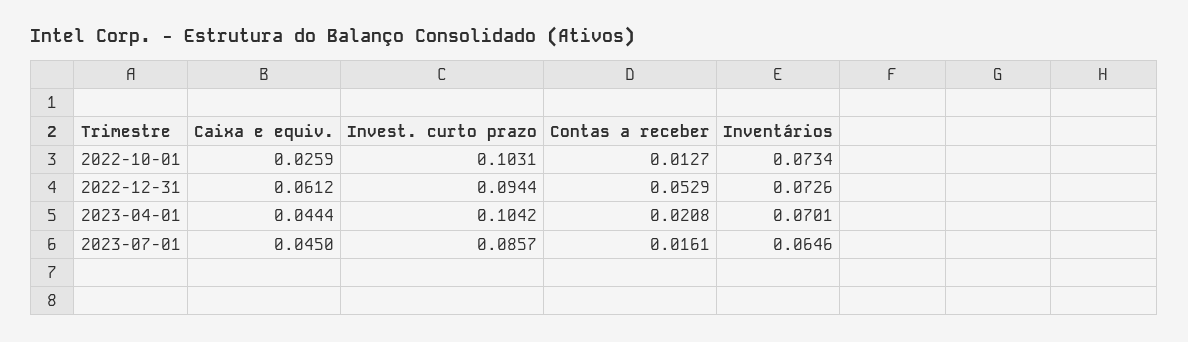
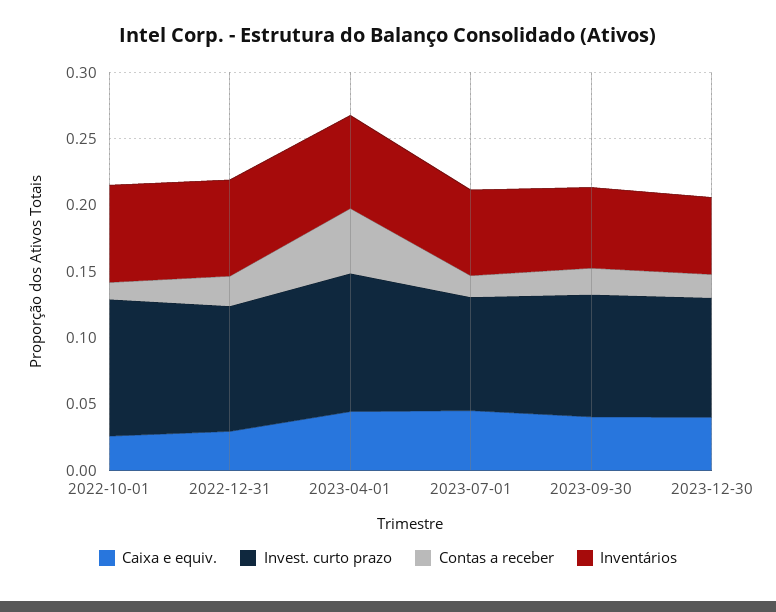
Caixa e equiv., 2022-12-31: 0.0612 -> 0.03
Contas a receber, 2022-12-31: 0.0529 -> 0.02
Contas a receber, 2023-04-01: 0.0208 -> 0.05
Caixa e equiv., 2023-09-30: none -> 0.04
Invest. curto prazo, 2023-09-30: none -> 0.09
Contas a receber, 2023-09-30: none -> 0.02
Inventários, 2023-09-30: none -> 0.06
Caixa e equiv., 2023-12-30: none -> 0.04
Invest. curto prazo, 2023-12-30: none -> 0.09
Contas a receber, 2023-12-30: none -> 0.02
Inventários, 2023-12-30: none -> 0.06

